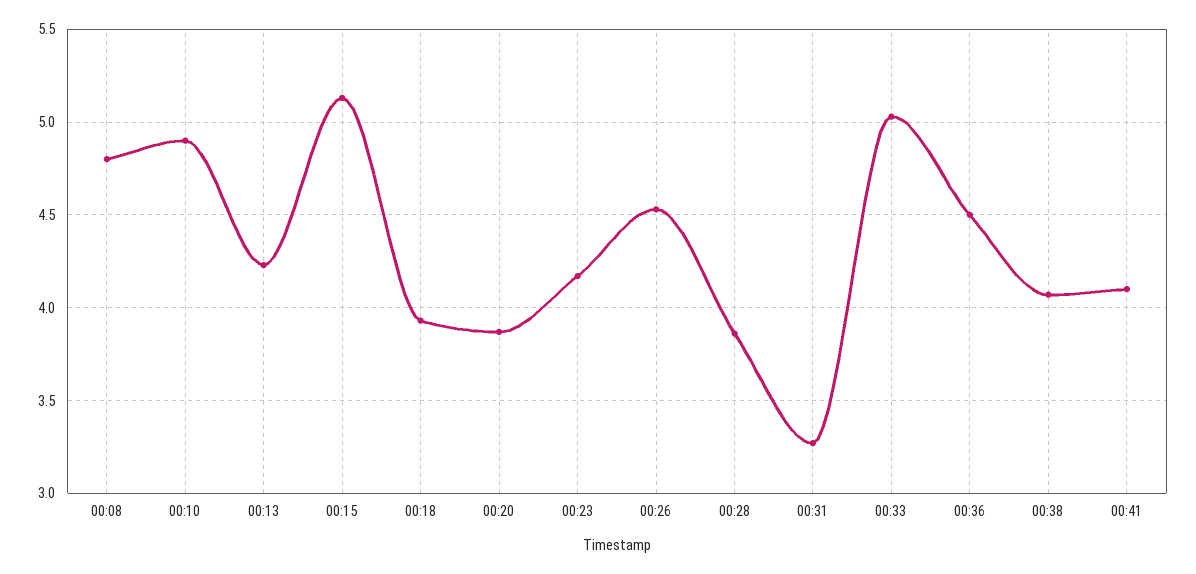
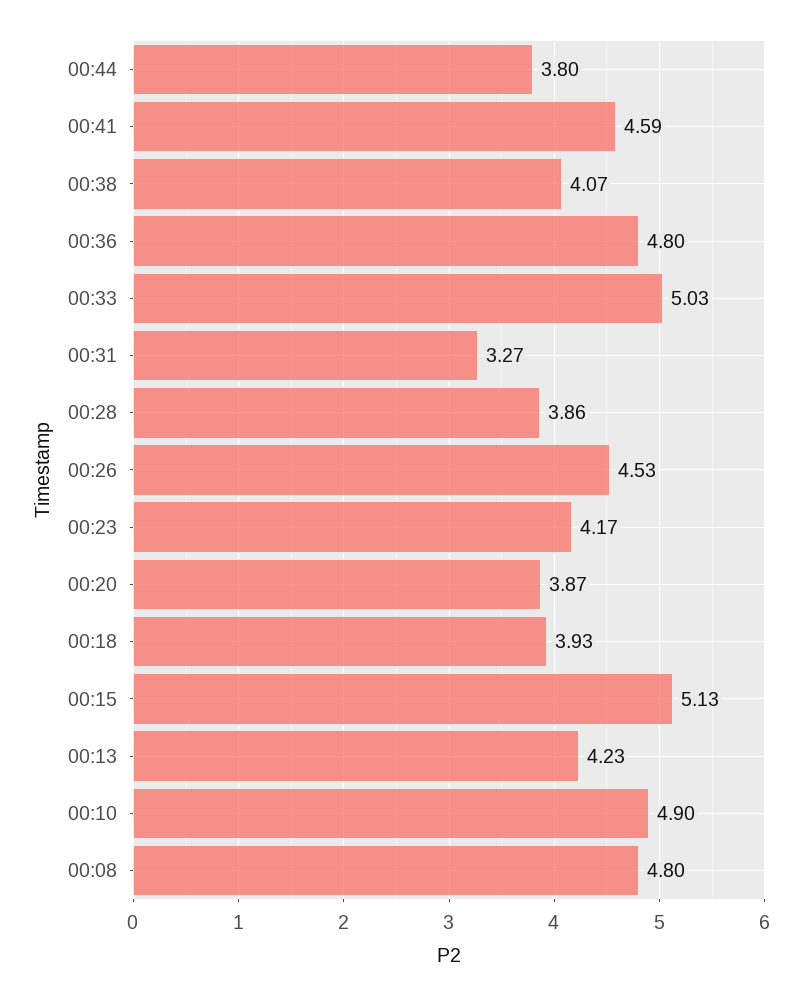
00:36: 4.5 -> 4.8
00:41: 4.1 -> 4.59
00:44: none -> 3.8

